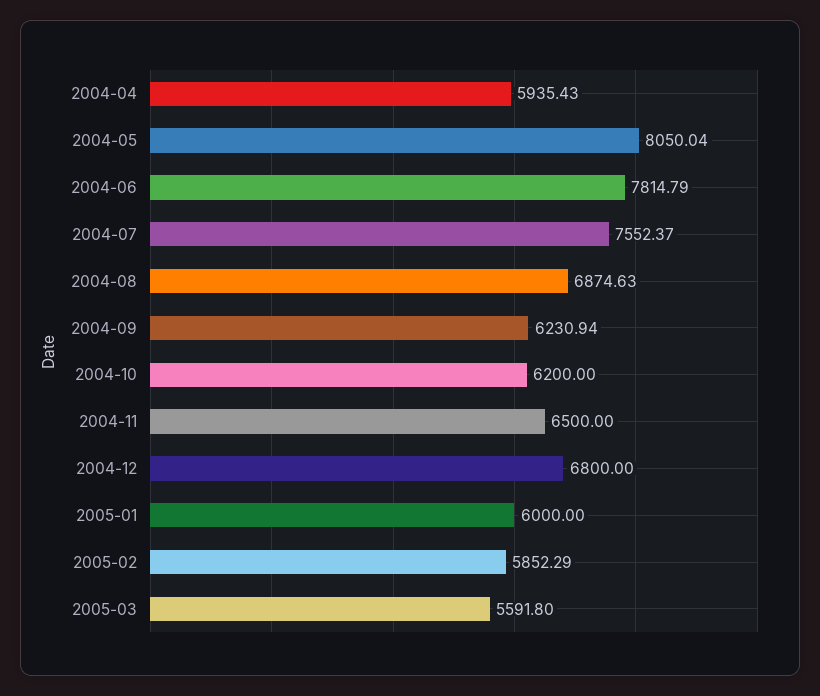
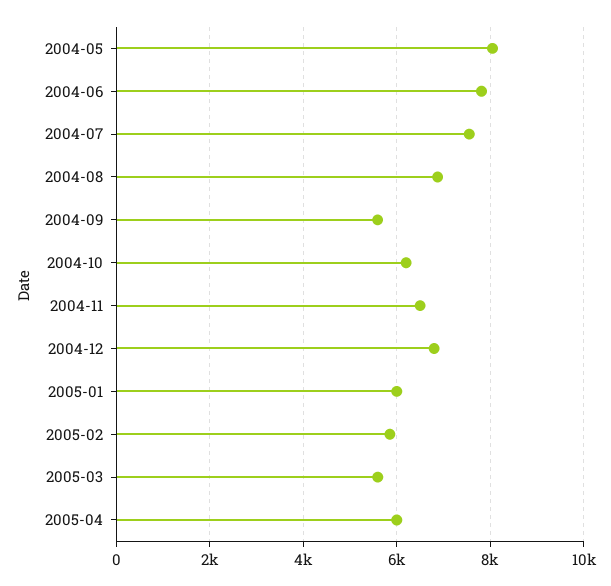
2004-04: 5935.43 -> none
2004-09: 6230.94 -> 5600
2005-04: none -> 6000

